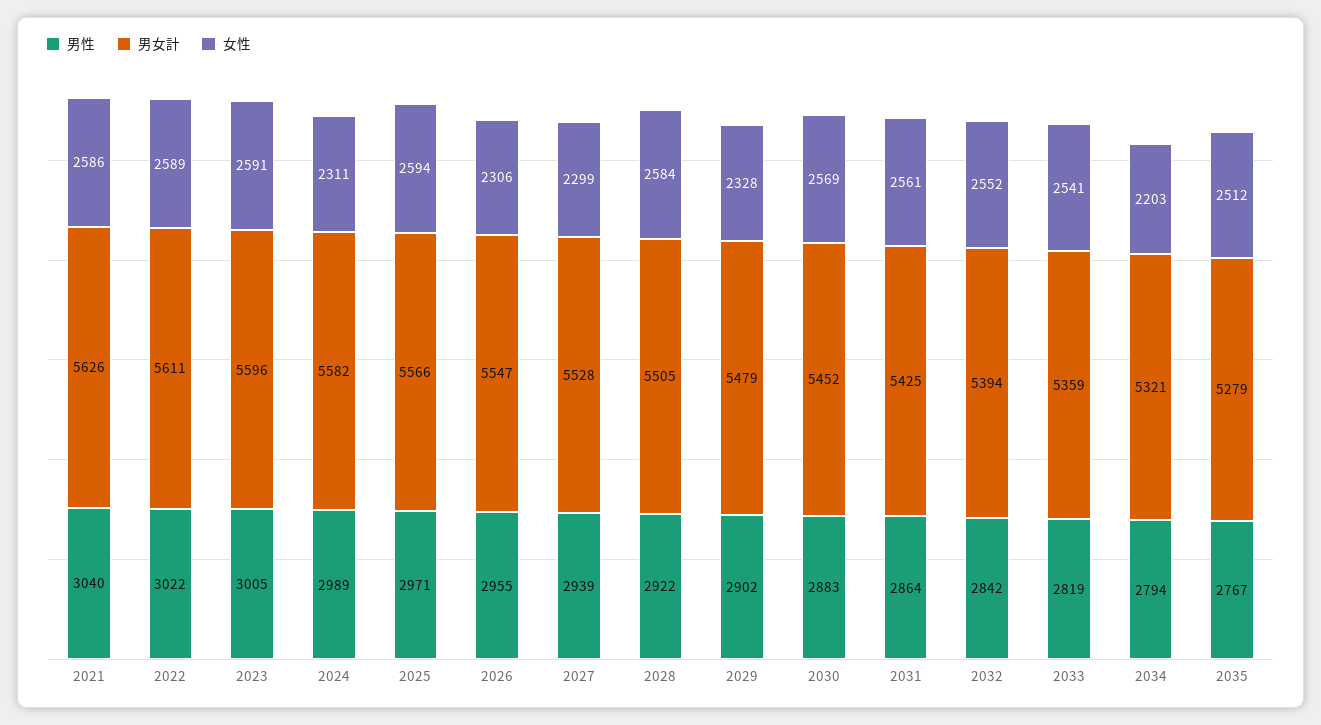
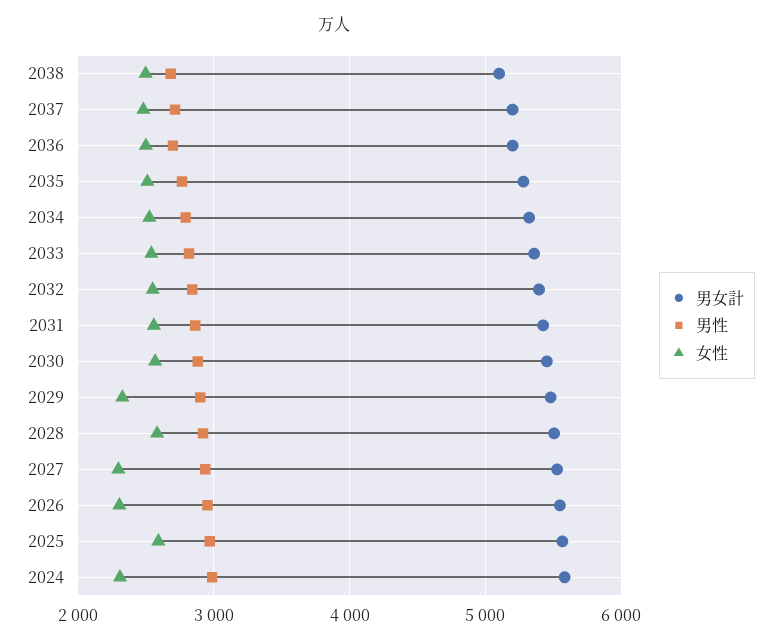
男性, 2021: 3040 -> none
男女計, 2021: 5626 -> none
女性, 2021: 2586 -> none
男性, 2022: 3022 -> none
男女計, 2022: 5611 -> none
女性, 2022: 2589 -> none
男性, 2023: 3005 -> none
男女計, 2023: 5596 -> none
女性, 2023: 2591 -> none
女性, 2034: 2203 -> 2500
男女計, 2038: none -> 5100
男性, 2038: none -> 2700
女性, 2038: none -> 2500
男女計, 2037: none -> 5200
男性, 2037: none -> 2700
女性, 2037: none -> 2500
男女計, 2036: none -> 5200
男性, 2036: none -> 2700
女性, 2036: none -> 2500

